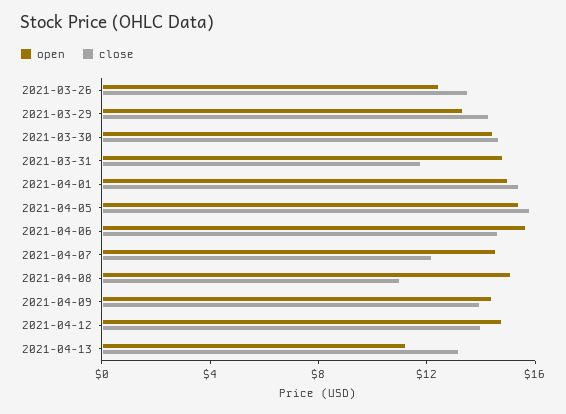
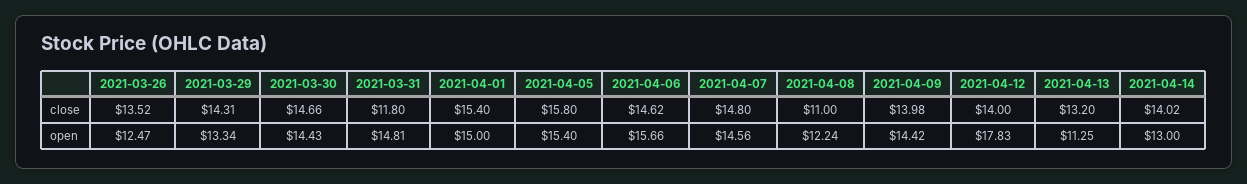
close, 2021-04-07: 12 -> 14.8
open, 2021-04-08: 15 -> 12.24
open, 2021-04-12: 15 -> 17.83
close, 2021-04-14: none -> 14.02
open, 2021-04-14: none -> 13

